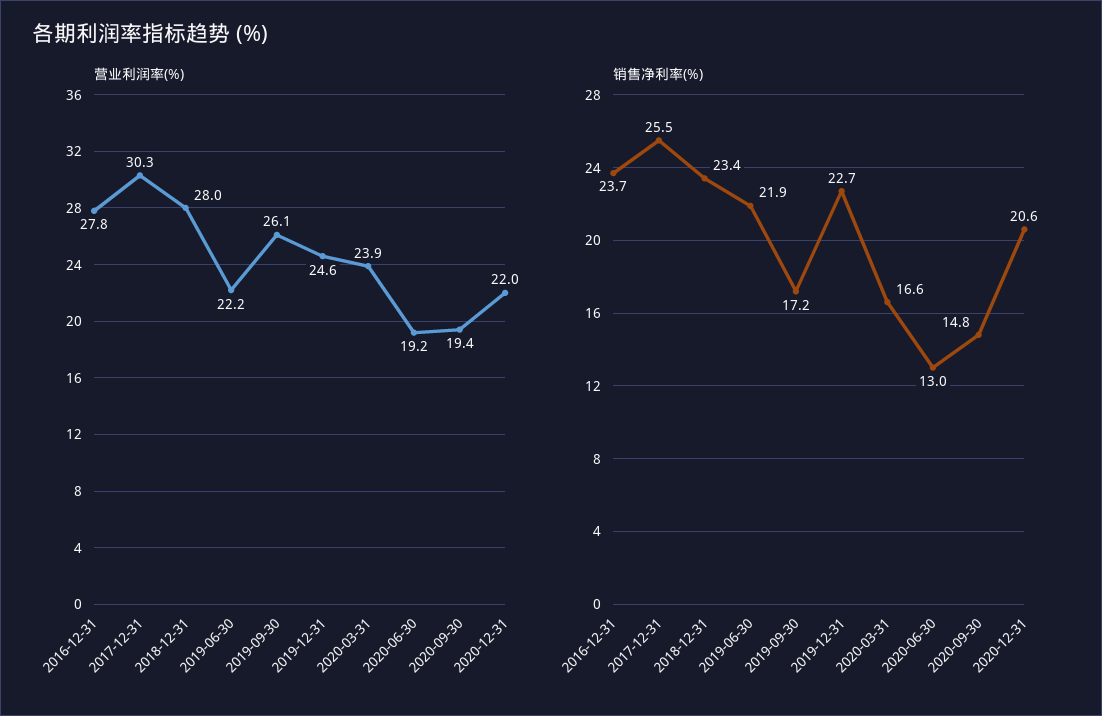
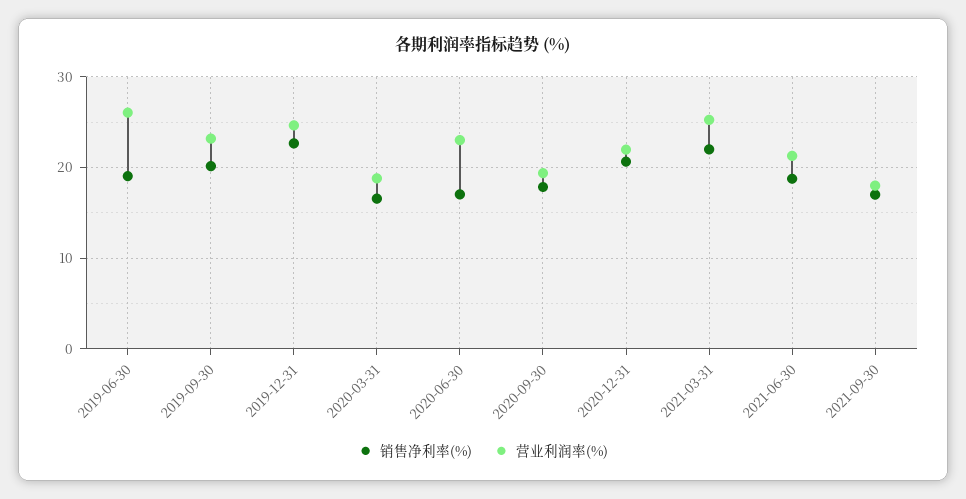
营业利润率(%), 2016-12-31: 27.8 -> none
营业利润率(%), 2017-12-31: 30.3 -> none
营业利润率(%), 2018-12-31: 28 -> none
营业利润率(%), 2019-06-30: 22.2 -> 26
营业利润率(%), 2019-09-30: 26.1 -> 23
营业利润率(%), 2020-03-31: 23.9 -> 19
营业利润率(%), 2020-06-30: 19.2 -> 23
销售净利率(%), 2016-12-31: 23.7 -> none
销售净利率(%), 2017-12-31: 25.5 -> none
销售净利率(%), 2018-12-31: 23.4 -> none
销售净利率(%), 2019-06-30: 21.9 -> 19
销售净利率(%), 2019-09-30: 17.2 -> 20
销售净利率(%), 2020-06-30: 13 -> 17
销售净利率(%), 2020-09-30: 14.8 -> 18
销售净利率(%), 2021-03-31: none -> 22
营业利润率(%), 2021-03-31: none -> 25
销售净利率(%), 2021-06-30: none -> 19
营业利润率(%), 2021-06-30: none -> 21
销售净利率(%), 2021-09-30: none -> 17
营业利润率(%), 2021-09-30: none -> 18

